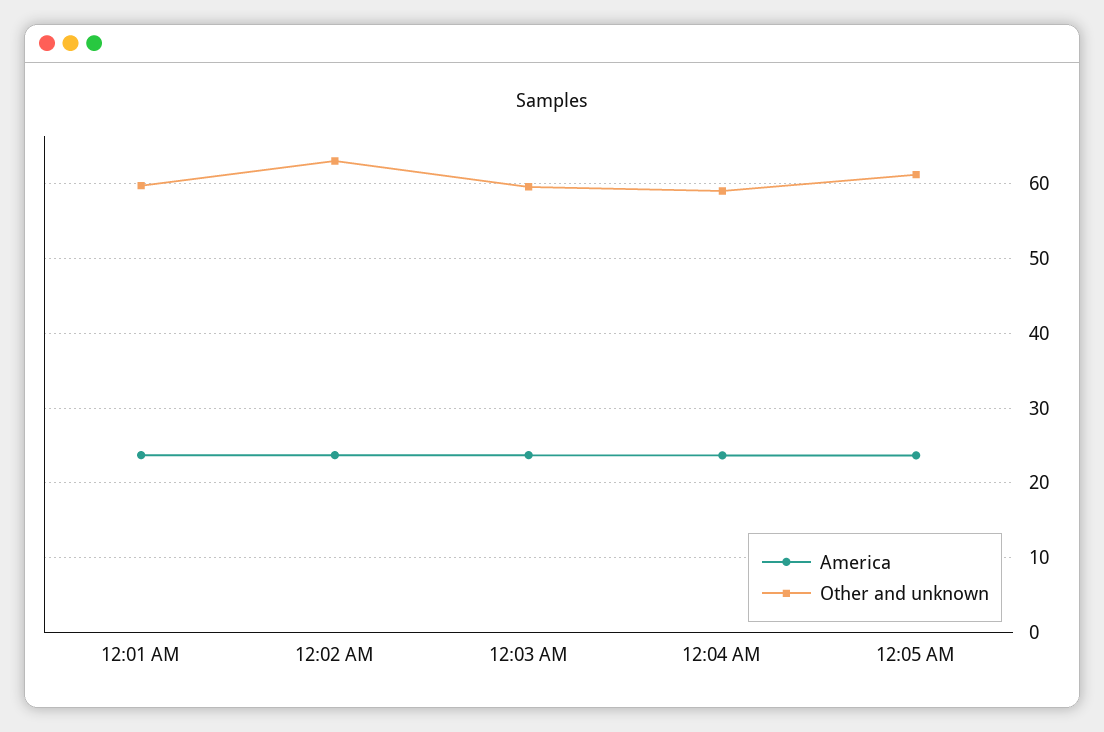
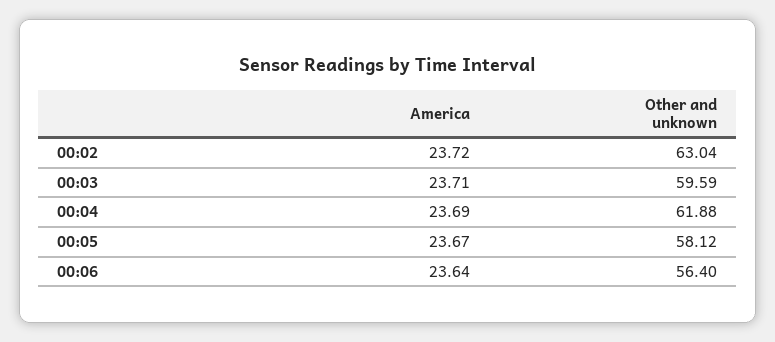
America, 12:01 AM: 24 -> none
Other and unknown, 12:01 AM: 60 -> none
Other and unknown, 12:04 AM: 59 -> 61.88
Other and unknown, 12:05 AM: 61 -> 58.12
America, 00:06: none -> 23.64
Other and unknown, 00:06: none -> 56.4

